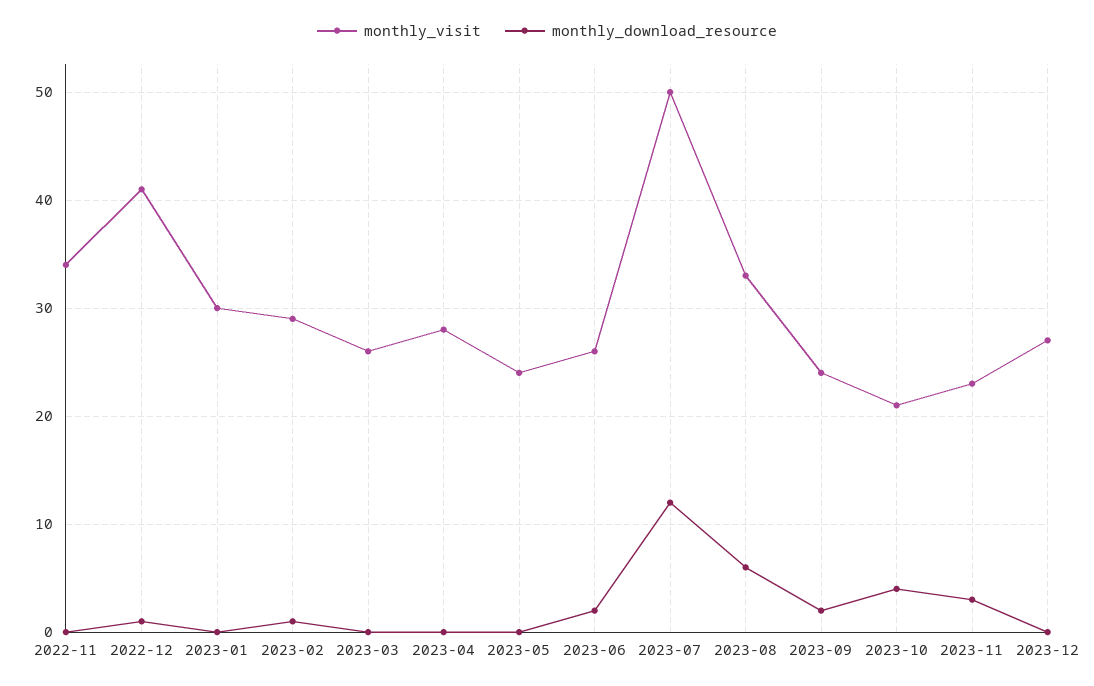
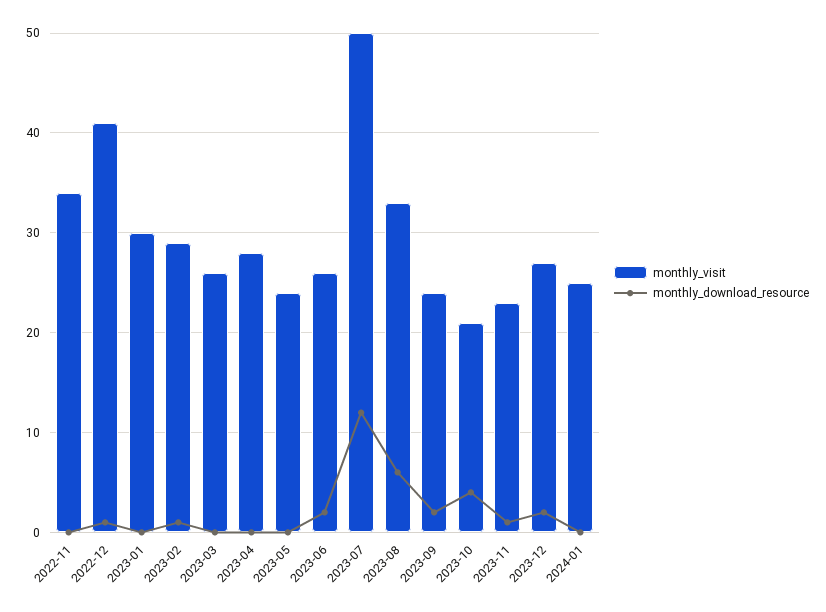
monthly_download_resource, 2023-11: 3 -> 1
monthly_download_resource, 2023-12: 0 -> 2
monthly_visit, 2024-01: none -> 25
monthly_download_resource, 2024-01: none -> 0

